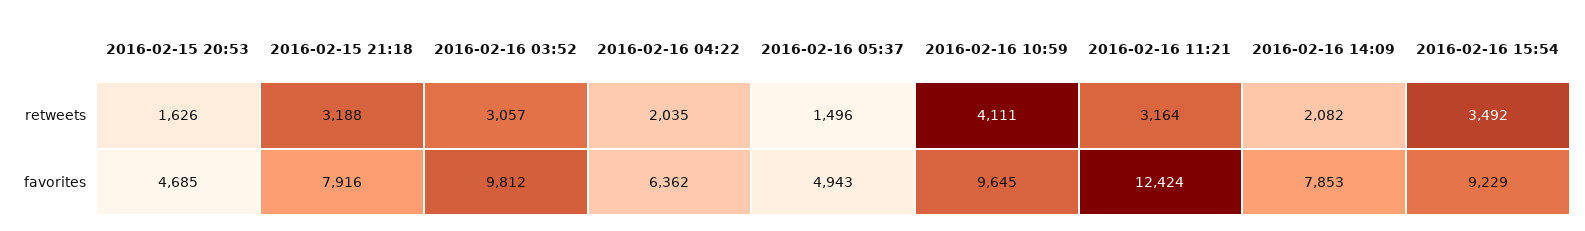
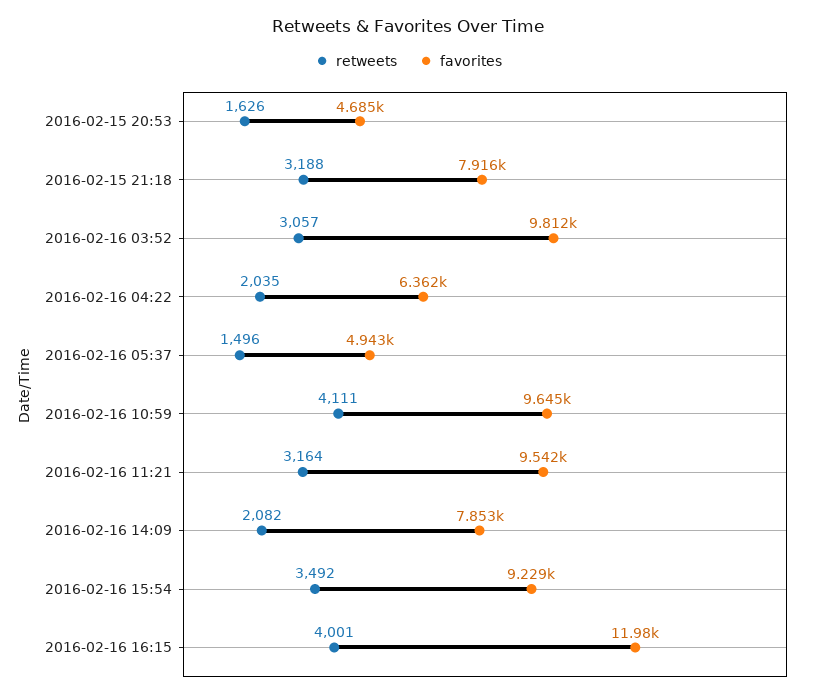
favorites, 2016-02-16 11:21: 12424 -> 9542
retweets, 2016-02-16 16:15: none -> 4001
favorites, 2016-02-16 16:15: none -> 11980

